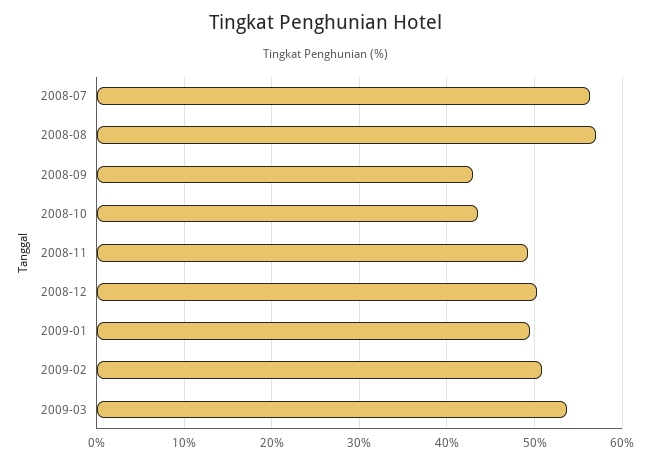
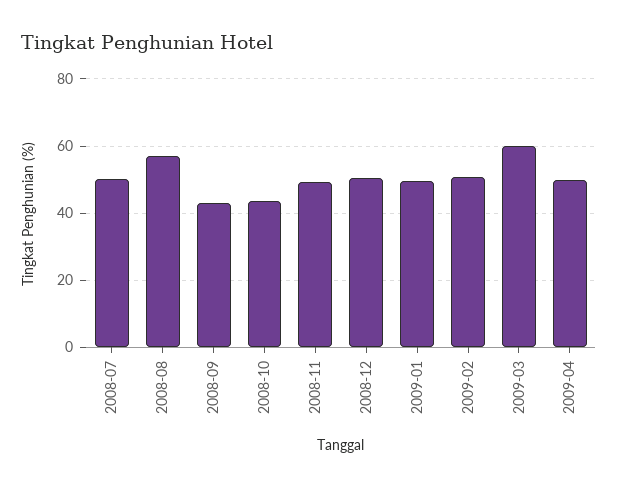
2008-07: 56 -> 50
2009-03: 54 -> 60
2009-04: none -> 50

